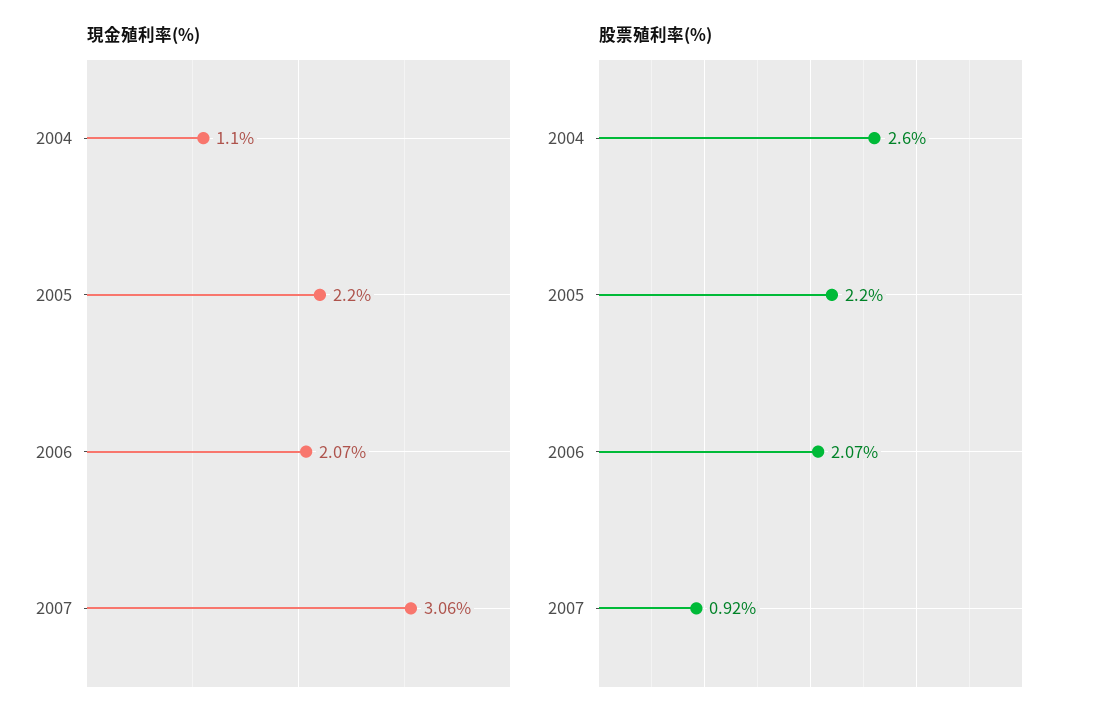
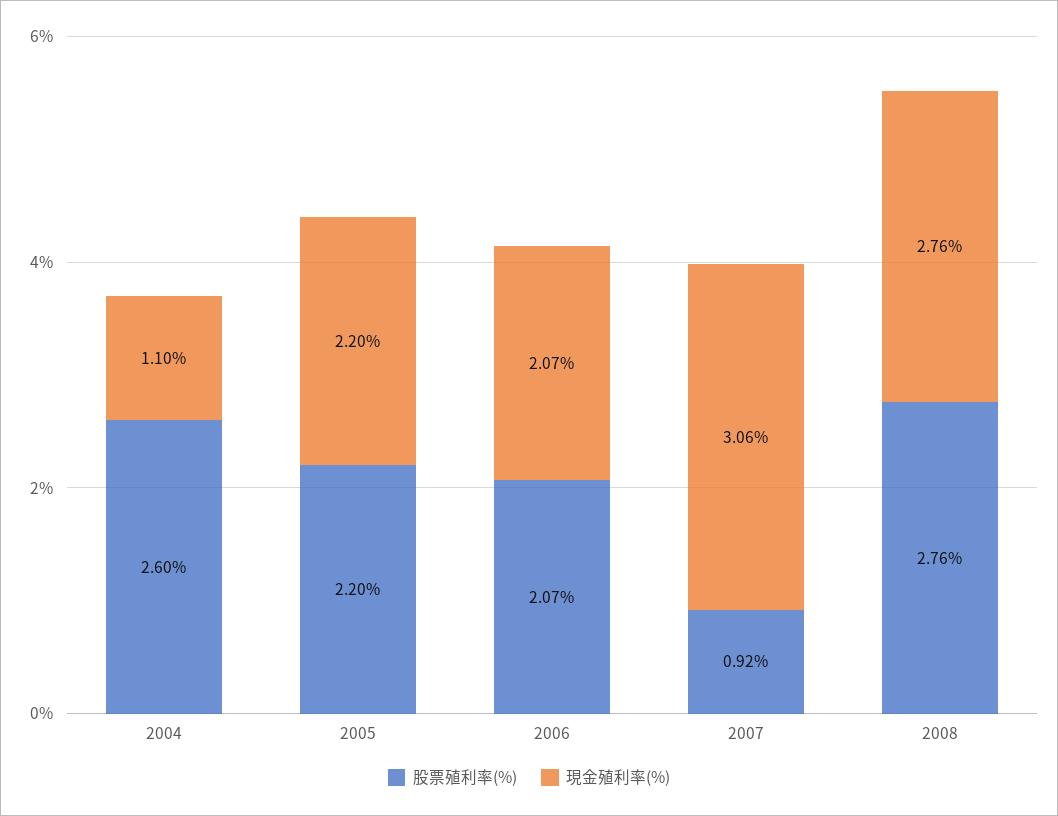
股票殖利率(%), 2008: none -> 2.76
現金殖利率(%), 2008: none -> 2.76

